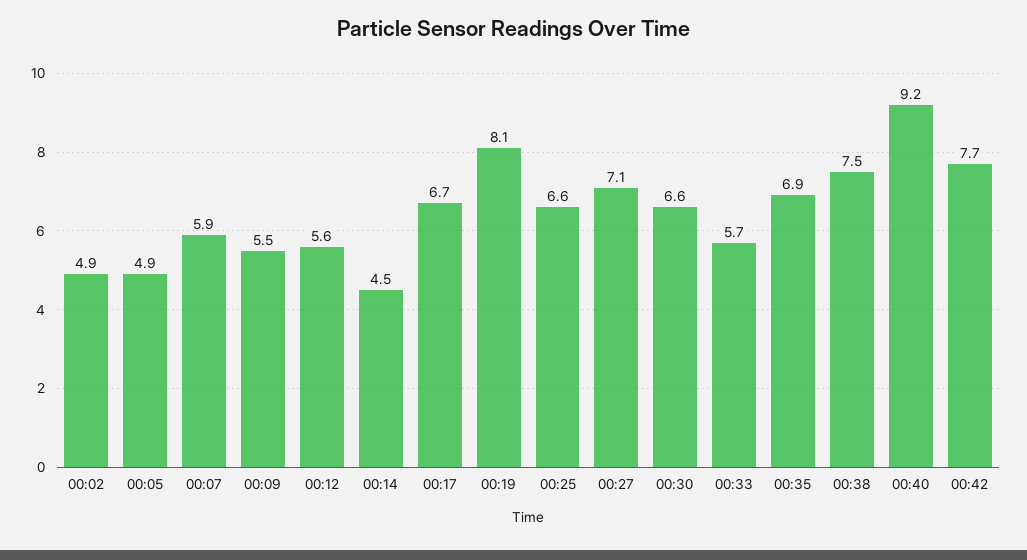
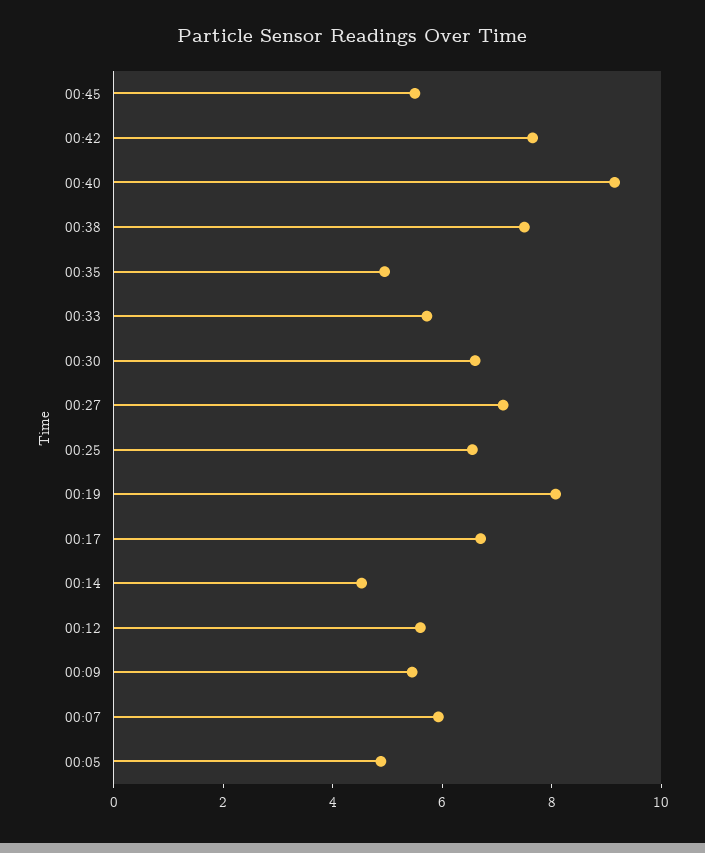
00:02: 4.9 -> none
00:35: 6.9 -> 5
00:45: none -> 5.5

